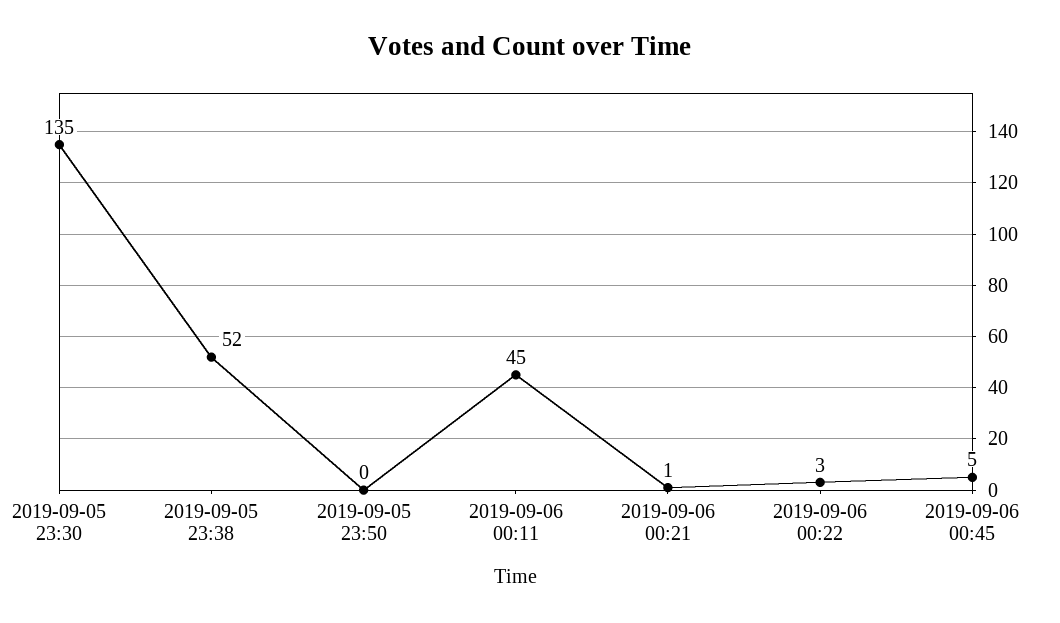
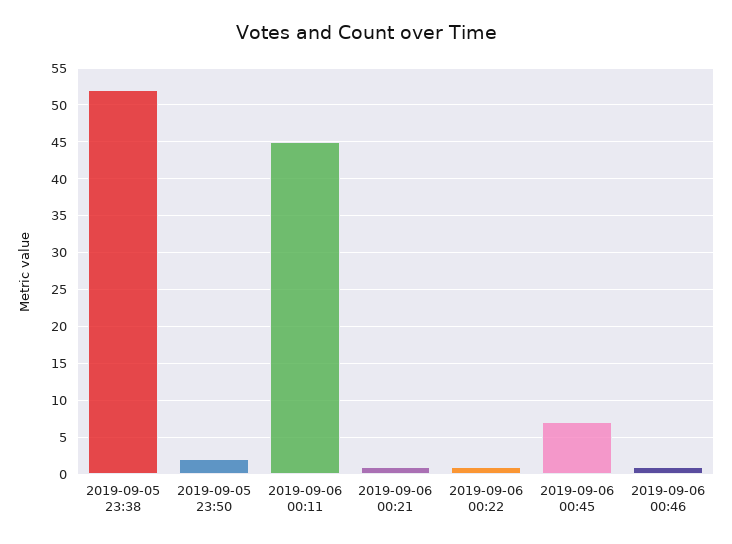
2019-09-05 23:30: 135 -> none
2019-09-05 23:50: 0 -> 2
2019-09-06 00:22: 3 -> 1
2019-09-06 00:45: 5 -> 7
2019-09-06 00:46: none -> 1

